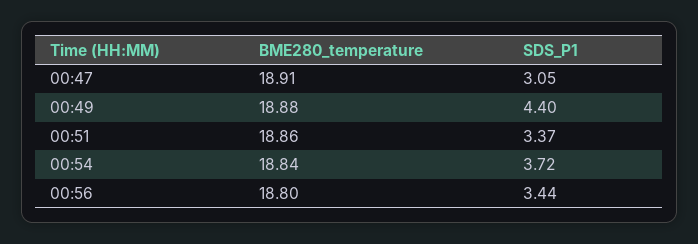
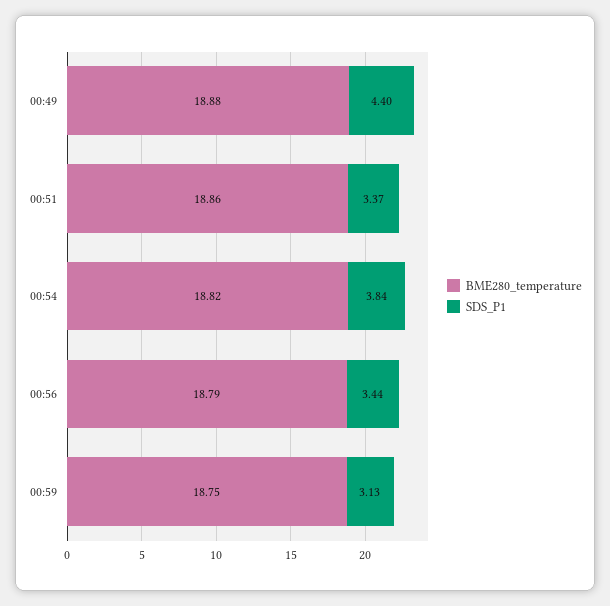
BME280_temperature, 00:47: 18.91 -> none
SDS_P1, 00:47: 3.05 -> none
BME280_temperature, 00:54: 18.84 -> 18.82
SDS_P1, 00:54: 3.72 -> 3.84
BME280_temperature, 00:56: 18.8 -> 18.79
BME280_temperature, 00:59: none -> 18.75
SDS_P1, 00:59: none -> 3.13

